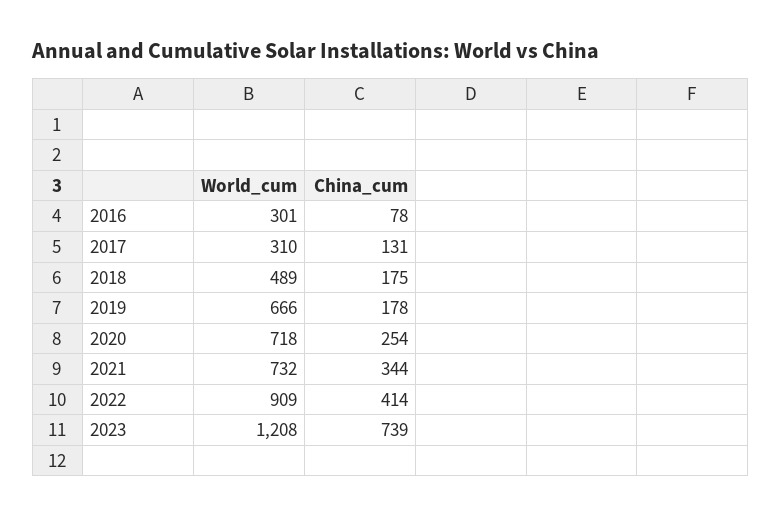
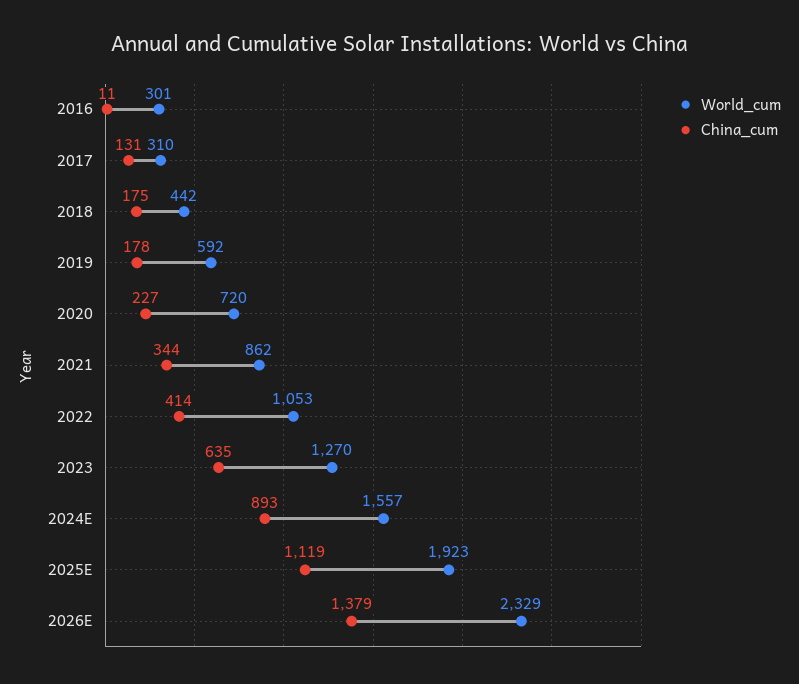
China_cum, 2016: 78 -> 11
World_cum, 2018: 489 -> 442
World_cum, 2019: 666 -> 592
World_cum, 2020: 718 -> 720
China_cum, 2020: 254 -> 227
World_cum, 2021: 732 -> 862
World_cum, 2022: 909 -> 1053
World_cum, 2023: 1208 -> 1270
China_cum, 2023: 739 -> 635
World_cum, 2024E: none -> 1557
China_cum, 2024E: none -> 893
World_cum, 2025E: none -> 1923
China_cum, 2025E: none -> 1119
World_cum, 2026E: none -> 2329
China_cum, 2026E: none -> 1379

